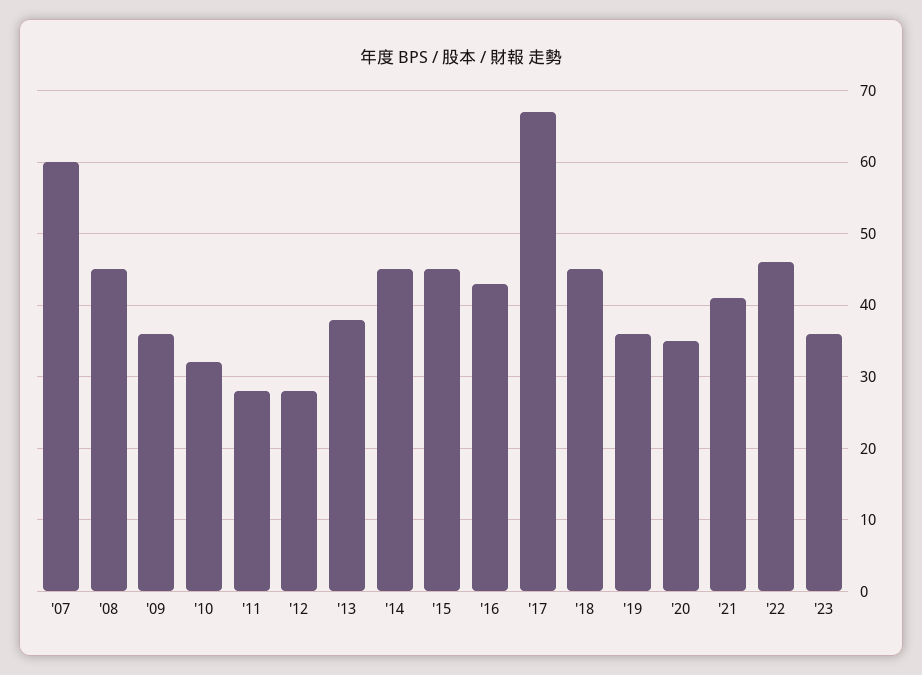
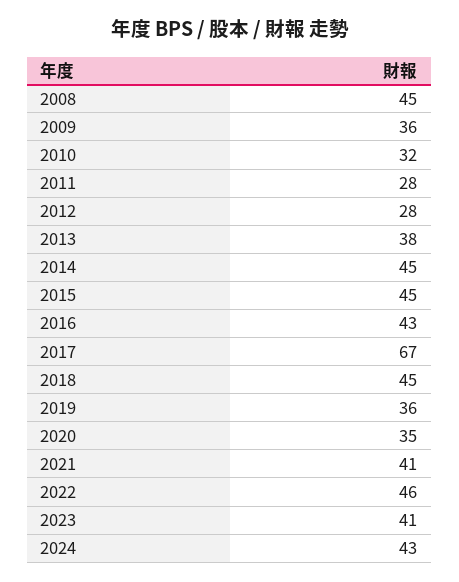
'07: 60 -> none
'23: 36 -> 41
2024: none -> 43

